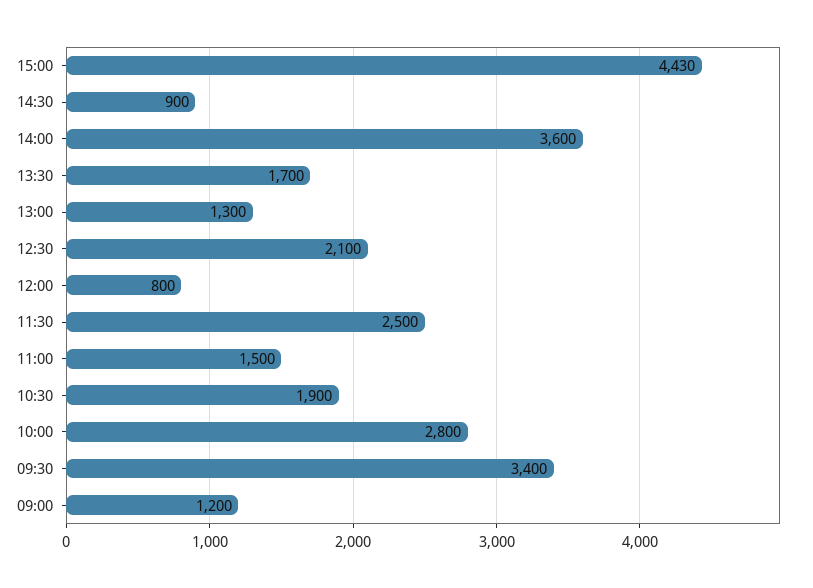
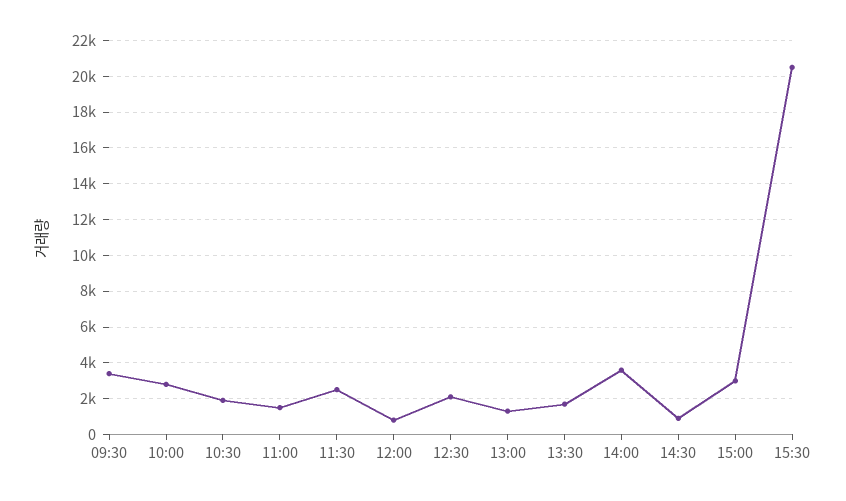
15:00: 4430 -> 3000
09:00: 1200 -> none
15:30: none -> 20500

